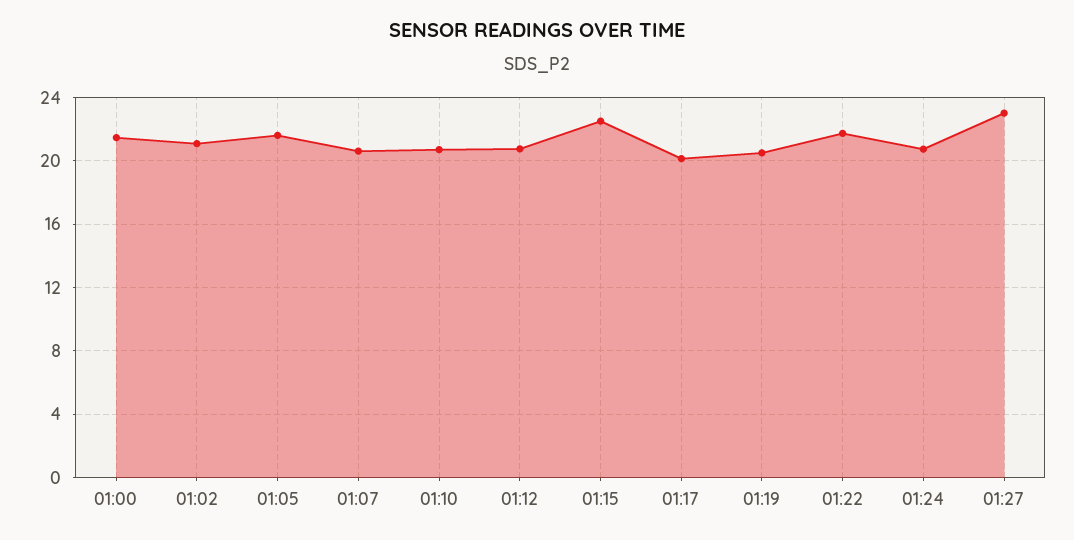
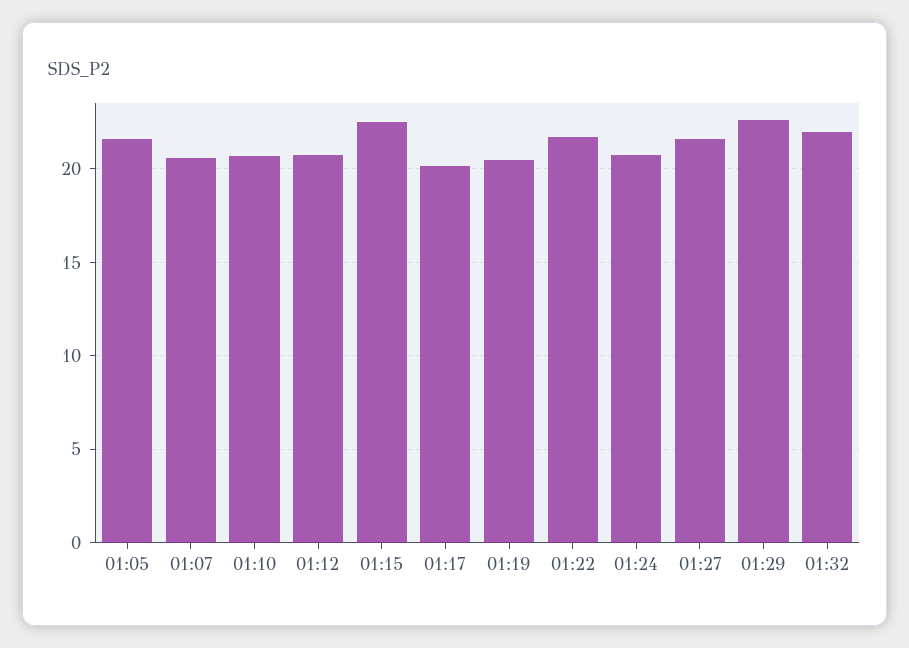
01:00: 21.5 -> none
01:02: 21 -> none
01:27: 23 -> 21.5
01:29: none -> 22.5
01:32: none -> 22

